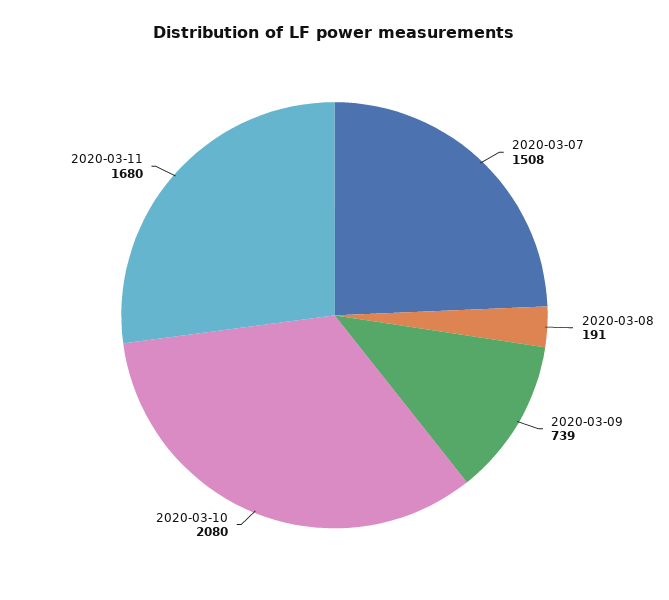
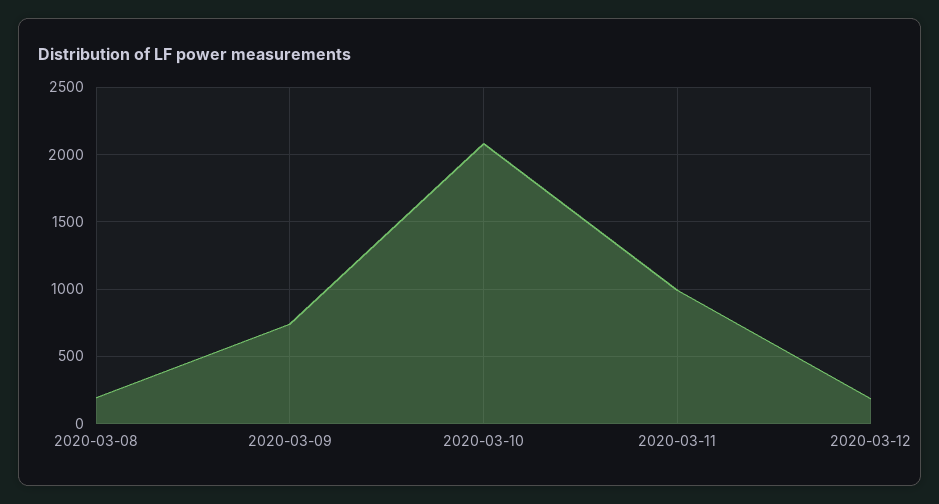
2020-03-07: 1508 -> none
2020-03-11: 1680 -> 1000
2020-03-12: none -> 200

